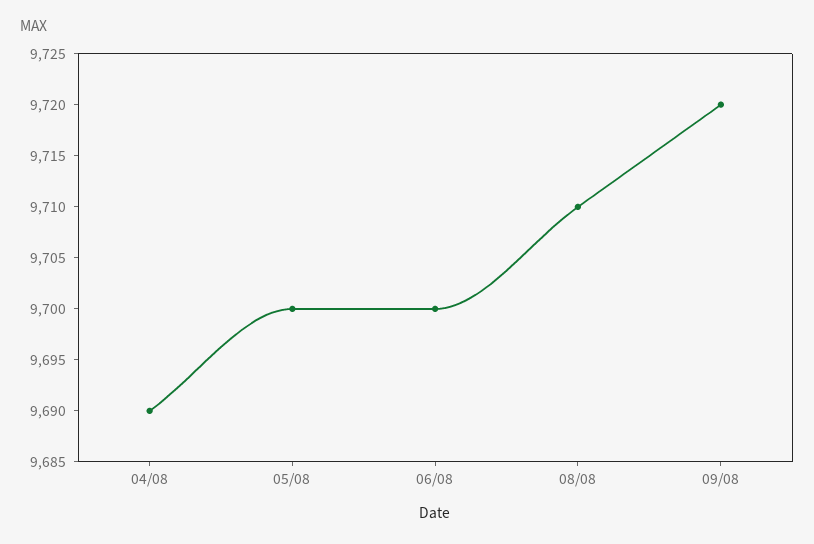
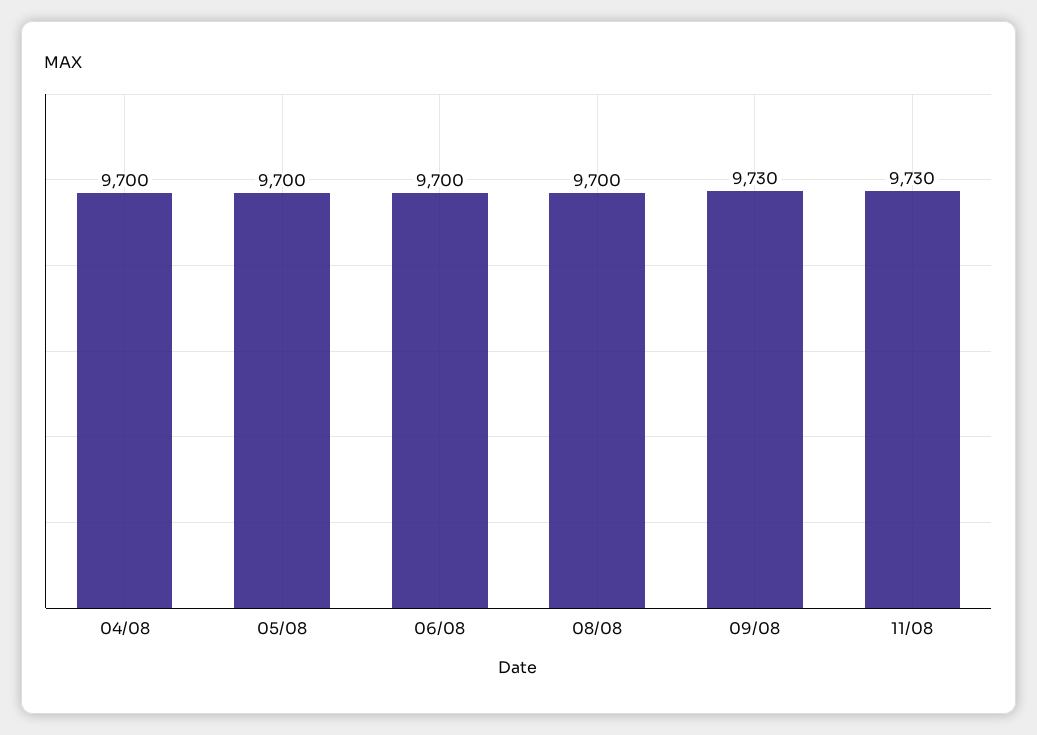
04/08: 9690 -> 9700
08/08: 9710 -> 9700
09/08: 9720 -> 9730
11/08: none -> 9730

